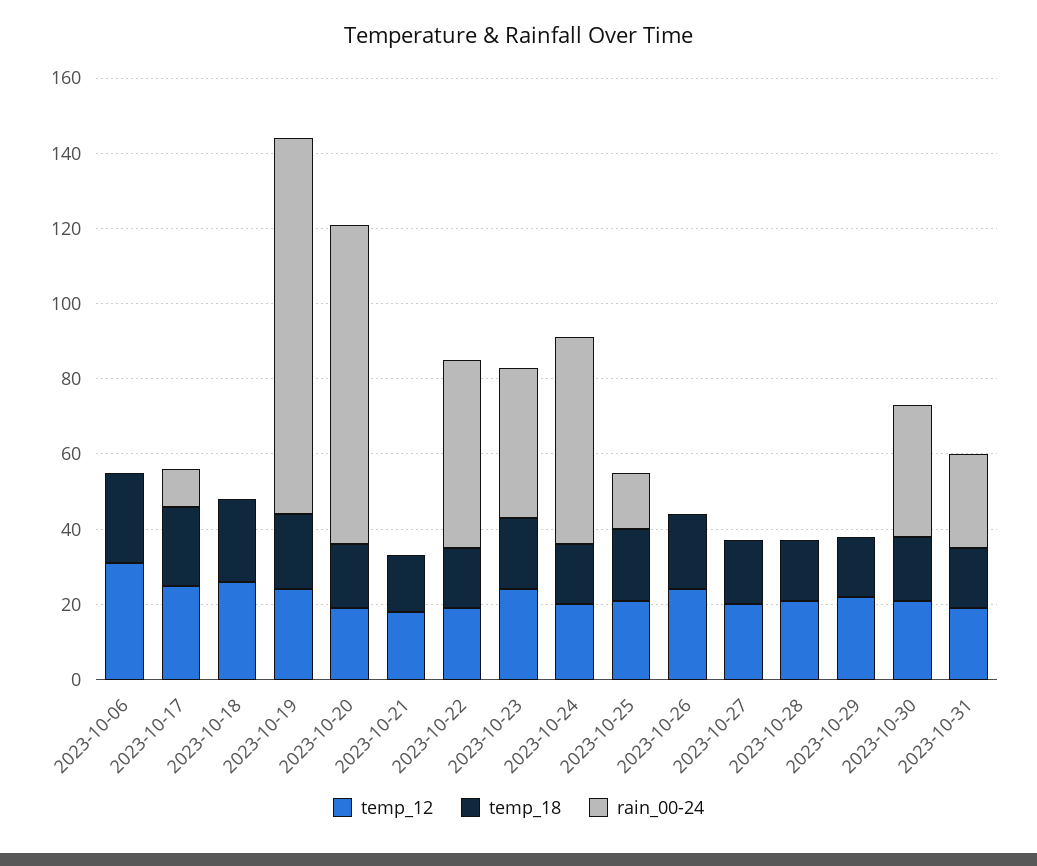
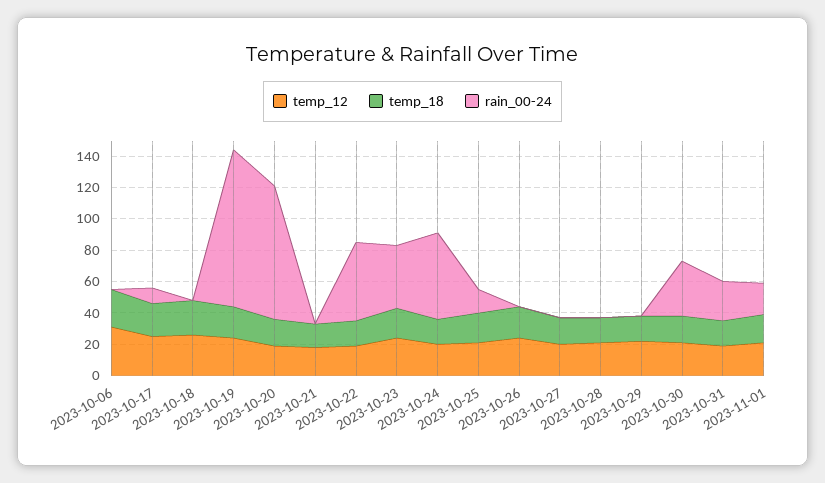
temp_12, 2023-11-01: none -> 20
temp_18, 2023-11-01: none -> 20
rain_00-24, 2023-11-01: none -> 20

